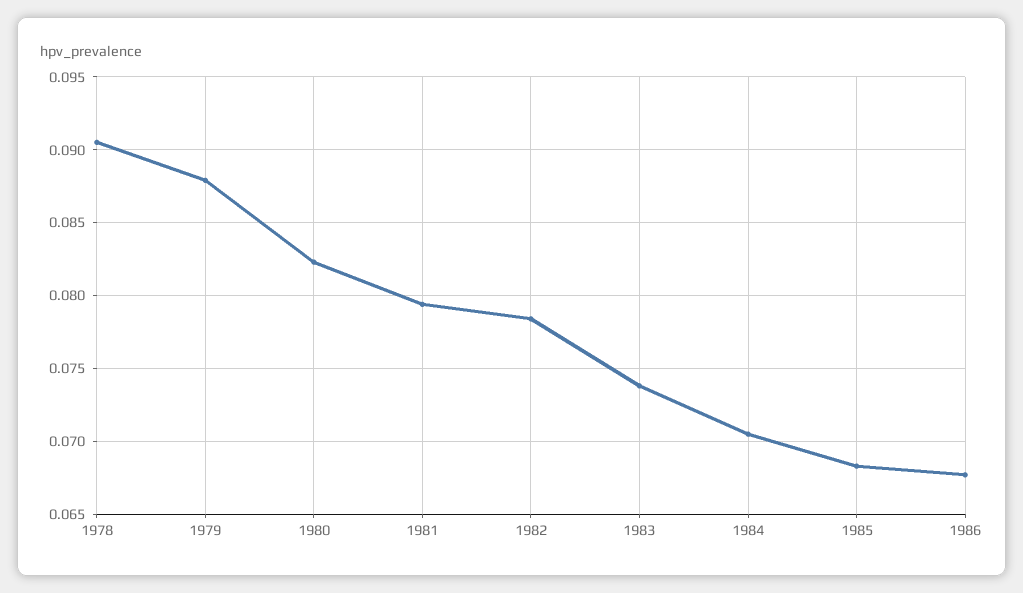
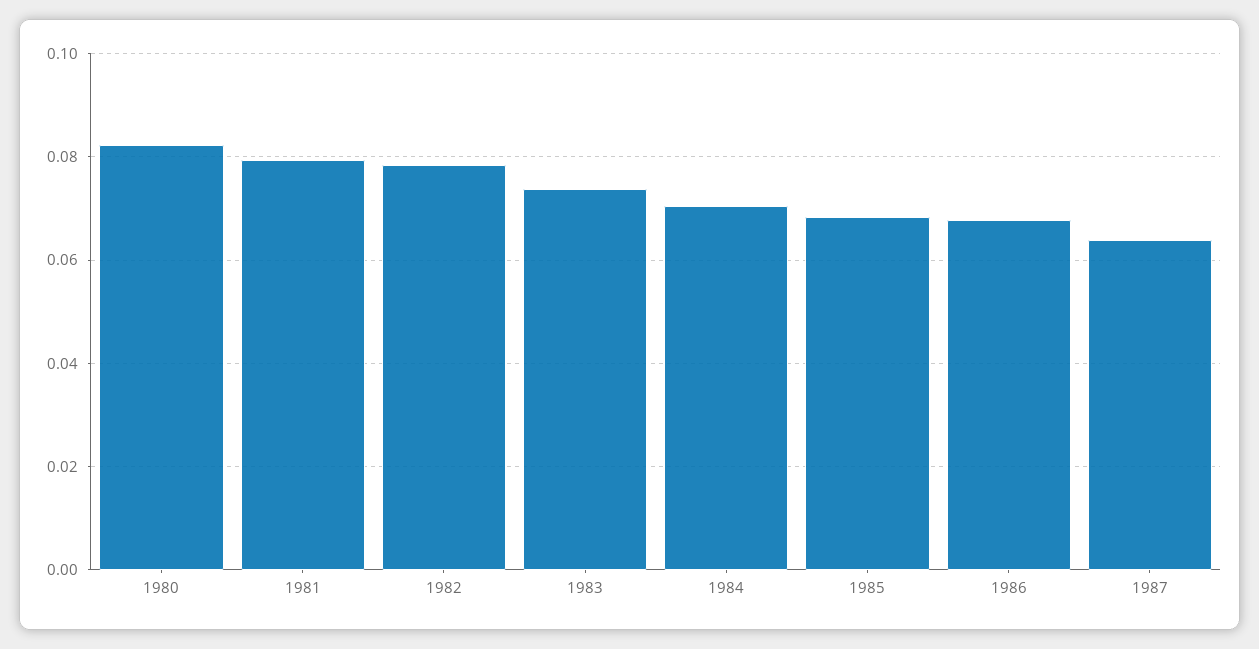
1978: 0.0905 -> none
1979: 0.088 -> none
1987: none -> 0.064

